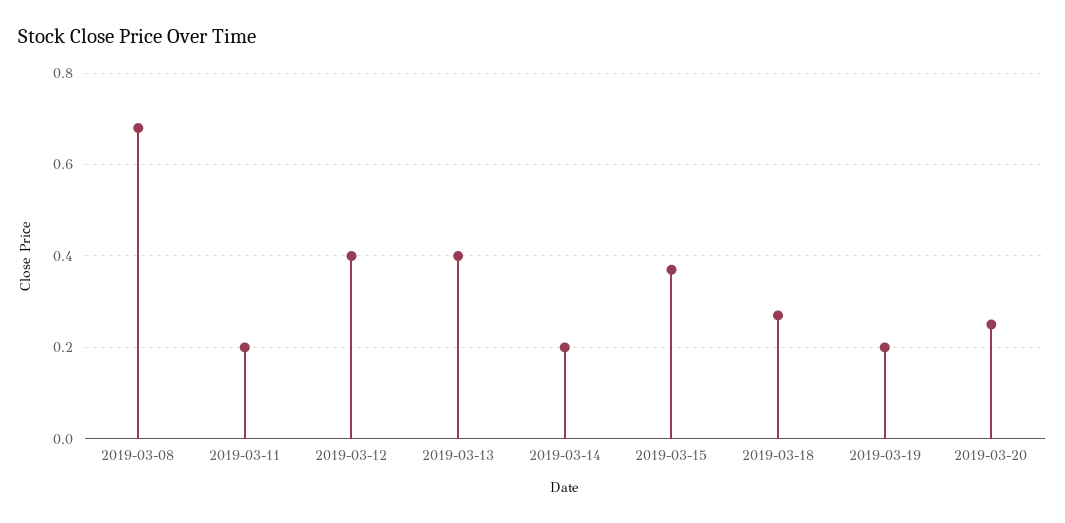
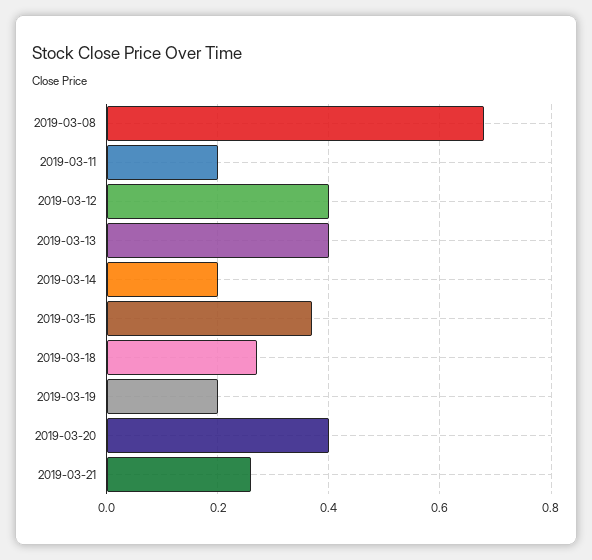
2019-03-20: 0.25 -> 0.4
2019-03-21: none -> 0.25

